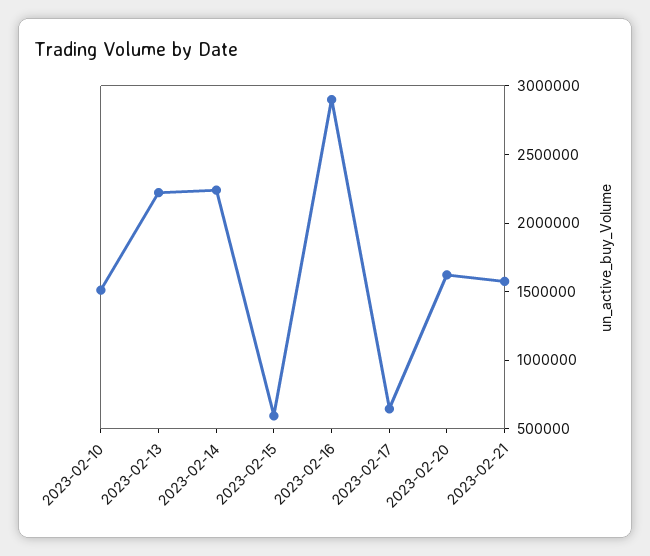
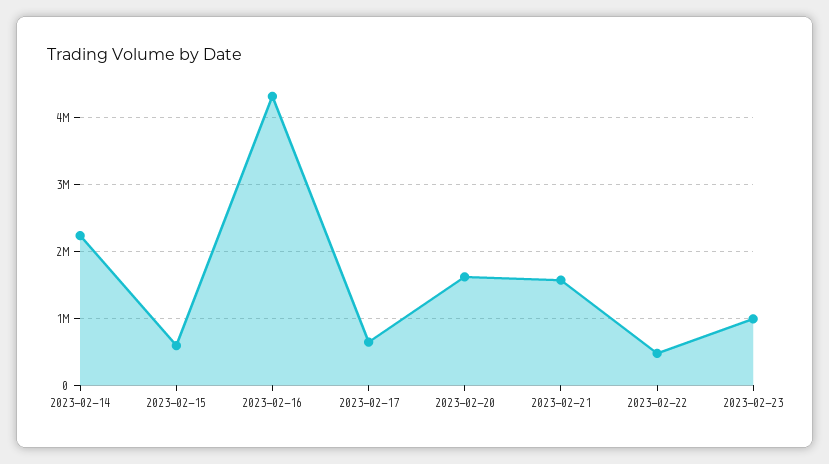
2023-02-10: 1500000 -> none
2023-02-13: 2200000 -> none
2023-02-16: 2900000 -> 4300000
2023-02-22: none -> 500000
2023-02-23: none -> 1000000

